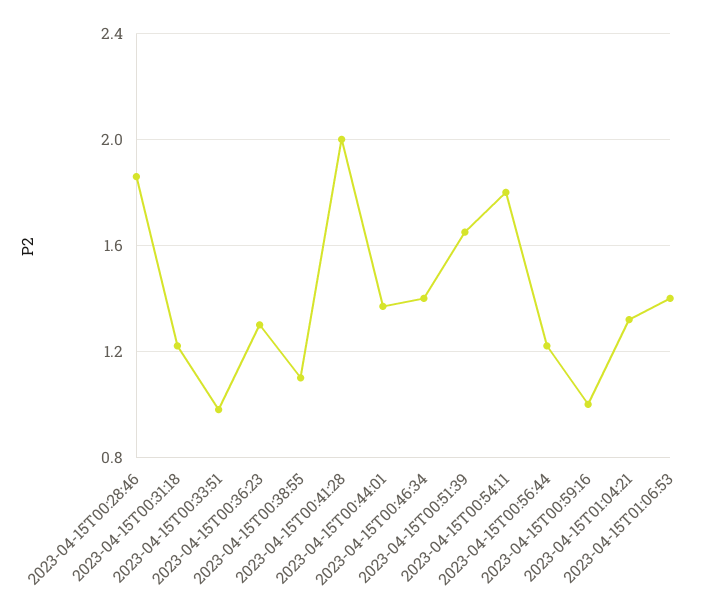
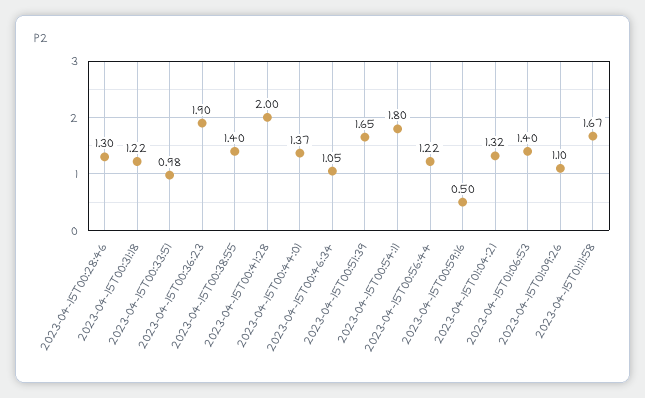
2023-04-15T00:28:46: 1.85 -> 1.3
2023-04-15T00:36:23: 1.3 -> 1.9
2023-04-15T00:38:55: 1.1 -> 1.4
2023-04-15T00:46:34: 1.4 -> 1.05
2023-04-15T00:59:16: 1 -> 0.5
2023-04-15T01:09:26: none -> 1.1
2023-04-15T01:11:58: none -> 1.67

